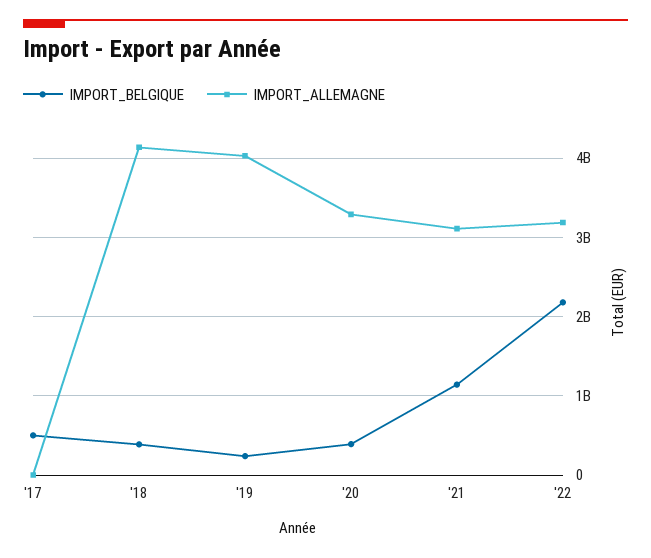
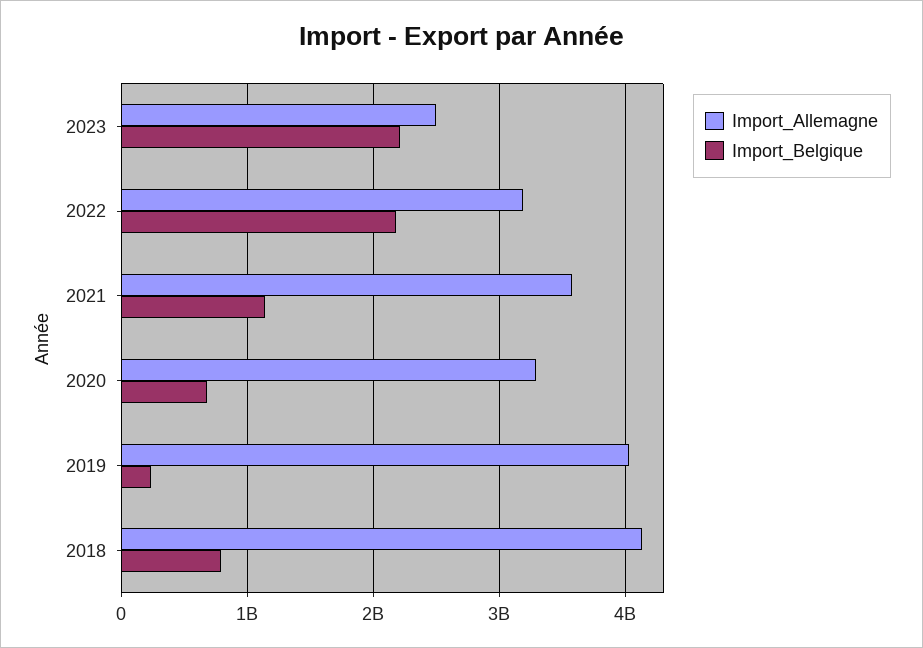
IMPORT_BELGIQUE, '17: 500000000 -> none
IMPORT_ALLEMAGNE, '17: 0 -> none
IMPORT_BELGIQUE, '18: 400000000 -> 800000000
IMPORT_BELGIQUE, '20: 400000000 -> 700000000
IMPORT_ALLEMAGNE, '21: 3100000000 -> 3600000000
IMPORT_ALLEMAGNE, 2023: none -> 2500000000
IMPORT_BELGIQUE, 2023: none -> 2200000000

